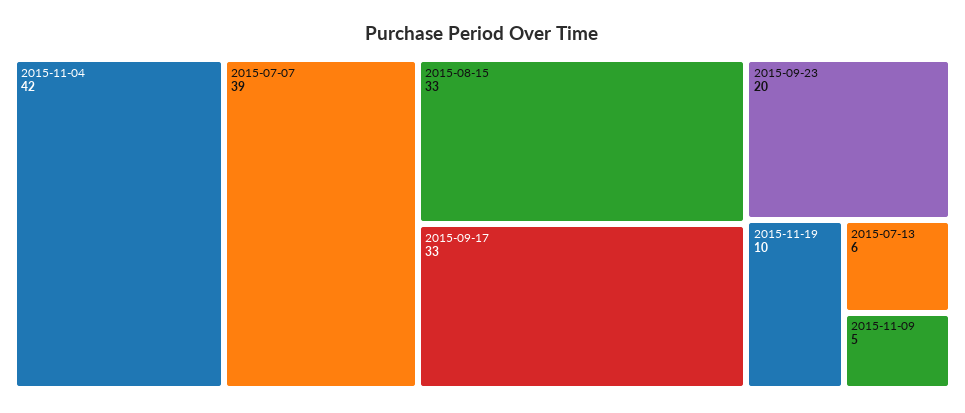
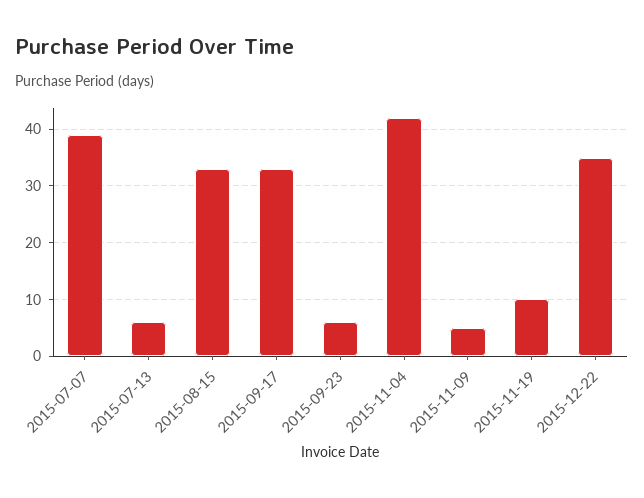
2015-09-23: 20 -> 5
2015-12-22: none -> 35

